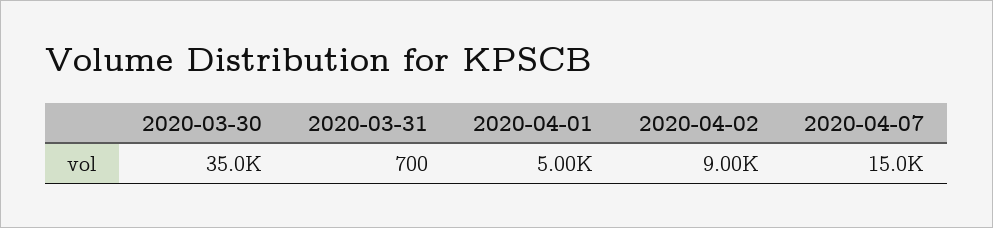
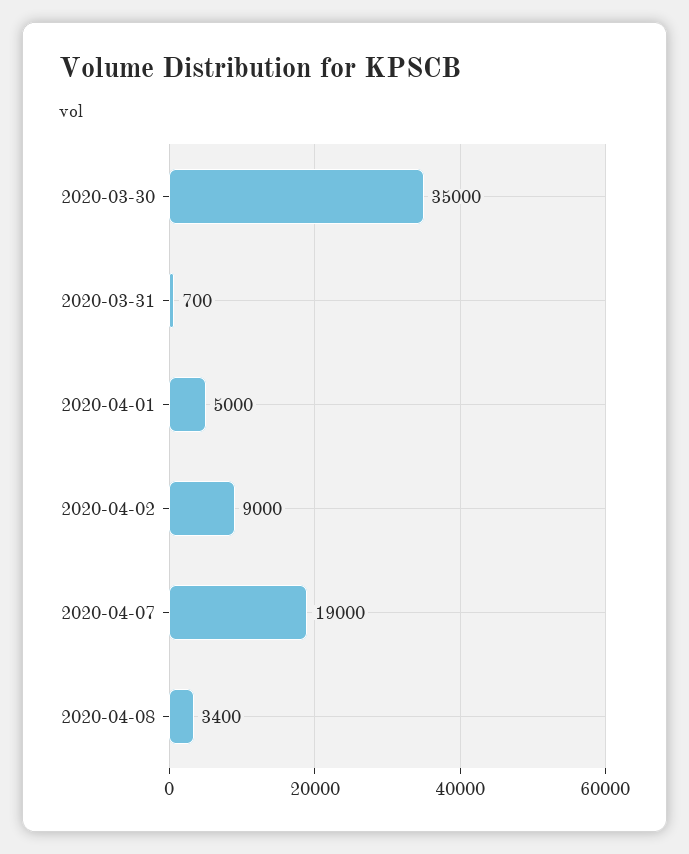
2020-04-07: 15000 -> 19000
2020-04-08: none -> 3400

